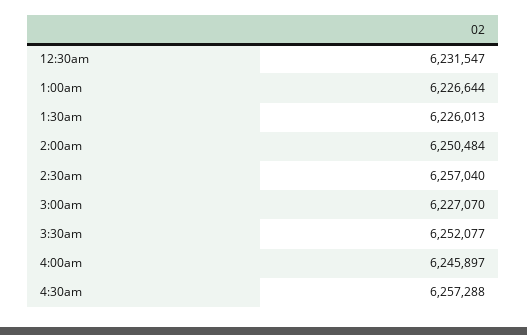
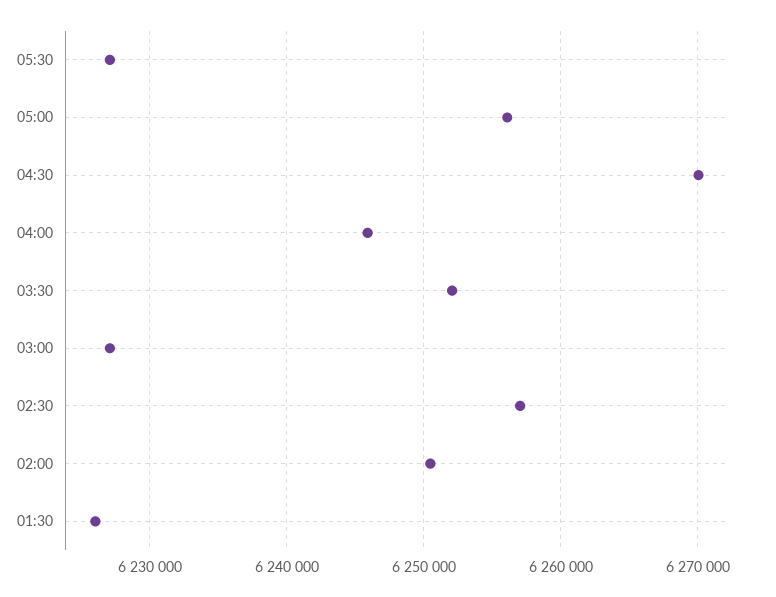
12:30am: 6231547 -> none
1:00am: 6226644 -> none
4:30am: 6257288 -> 6270000
05:30: none -> 6227000
05:00: none -> 6256000

